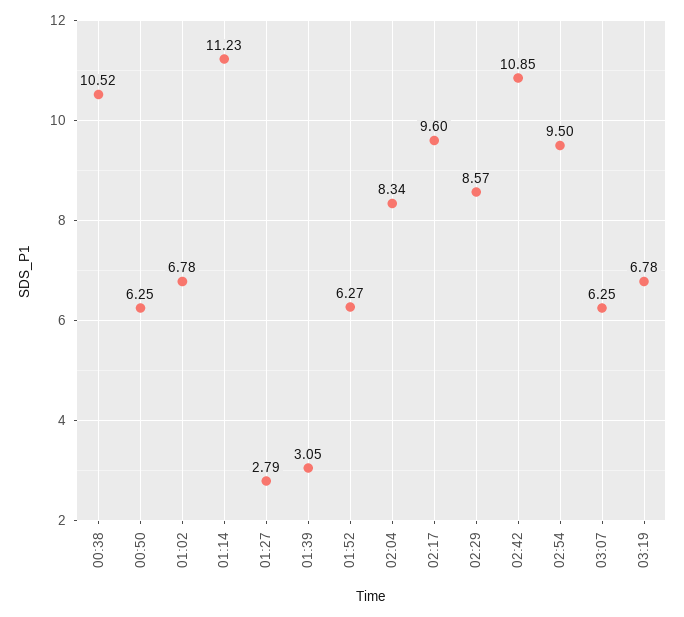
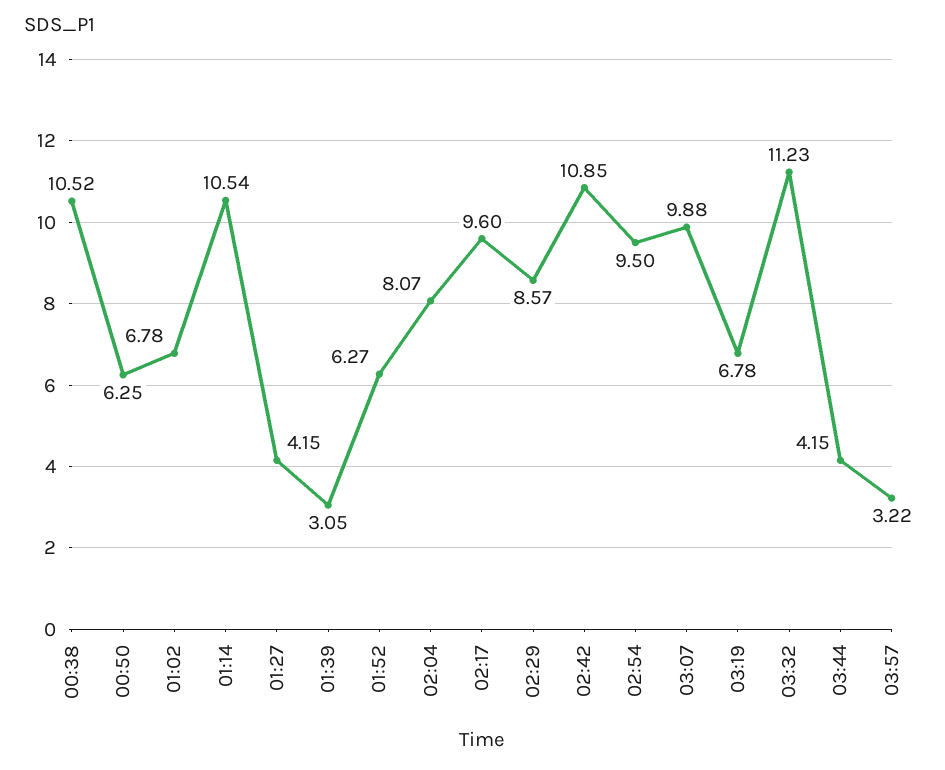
01:14: 11.23 -> 10.54
01:27: 2.79 -> 4.15
02:04: 8.34 -> 8.07
03:07: 6.25 -> 9.88
03:32: none -> 11.23
03:44: none -> 4.15
03:57: none -> 3.22

